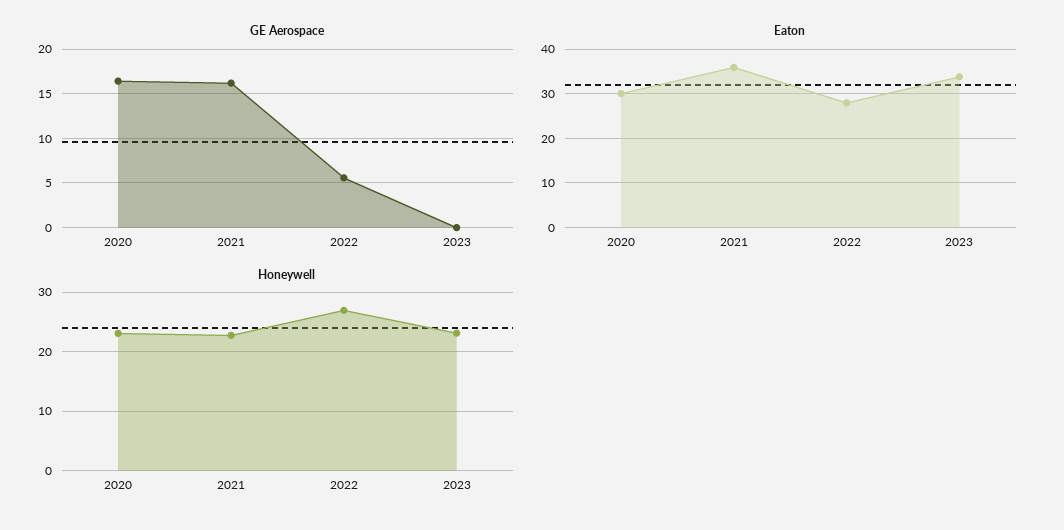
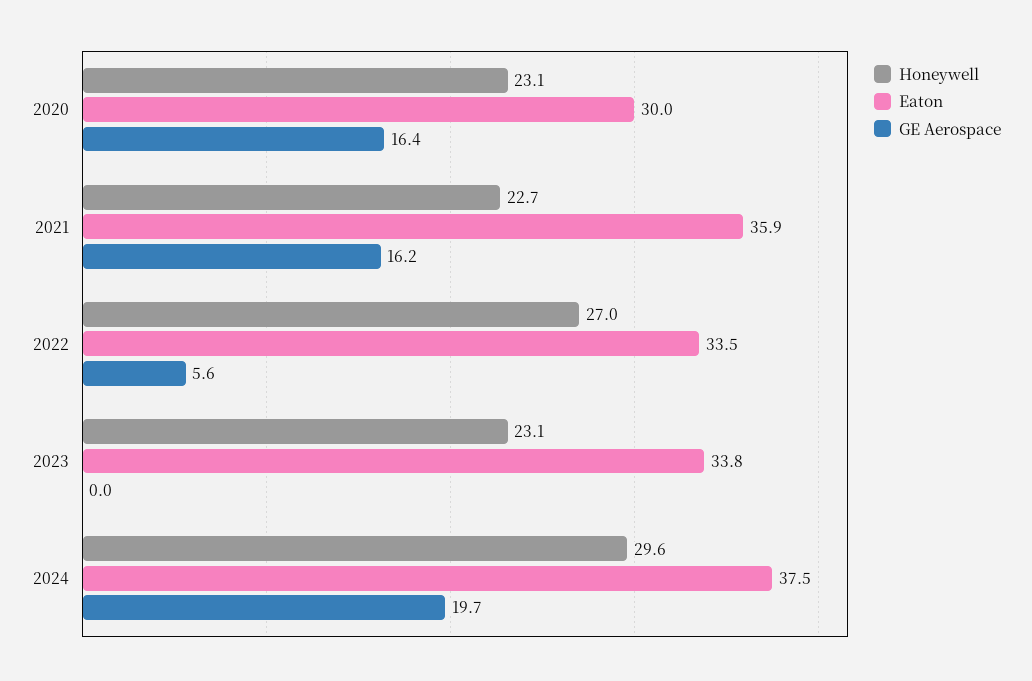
Eaton, 2022: 28 -> 33.5
Honeywell, 2024: none -> 29.6
Eaton, 2024: none -> 37.5
GE Aerospace, 2024: none -> 19.7

